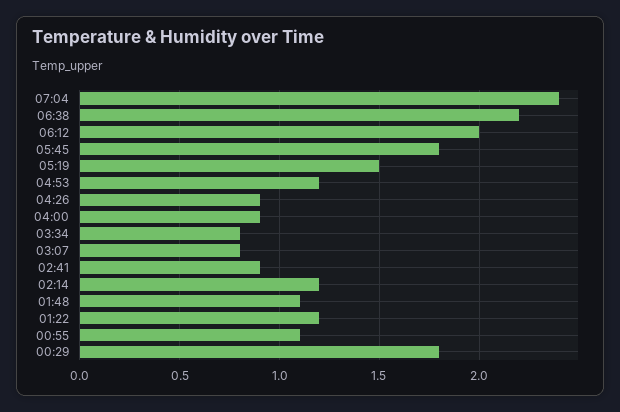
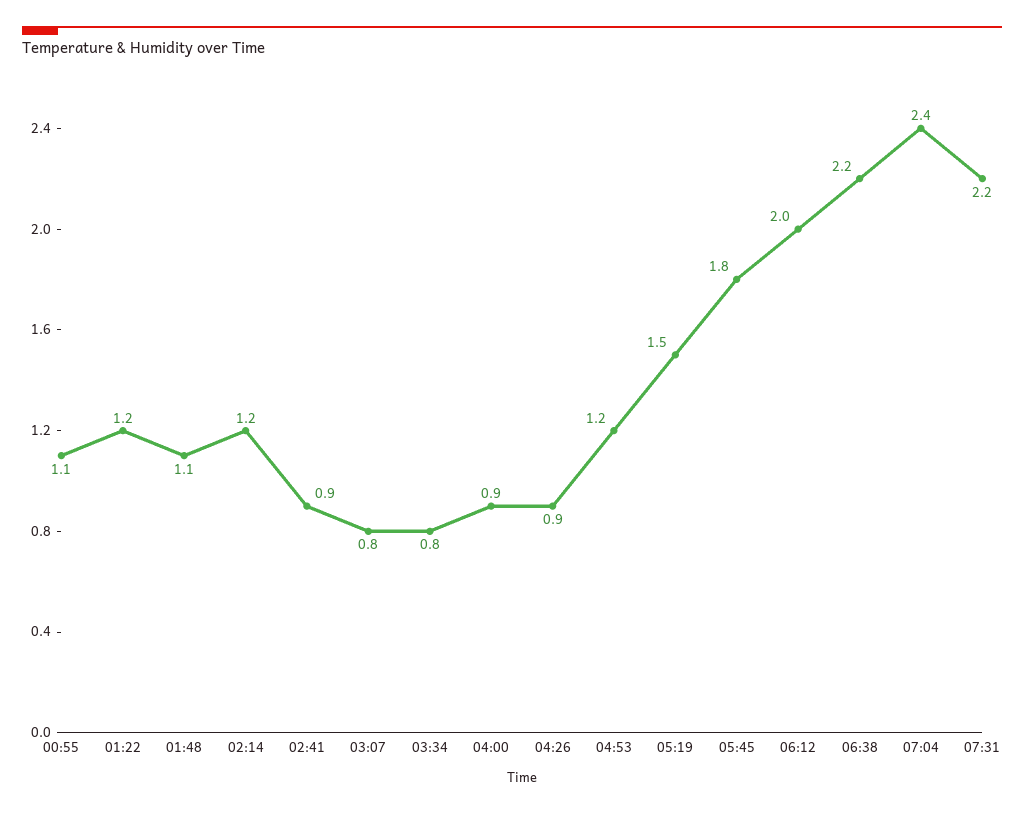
00:29: 1.8 -> none
07:31: none -> 2.2

